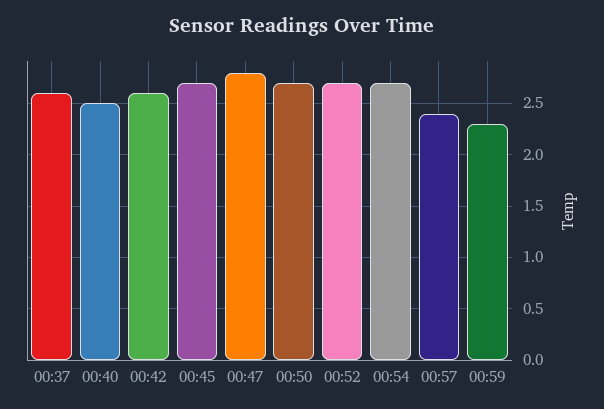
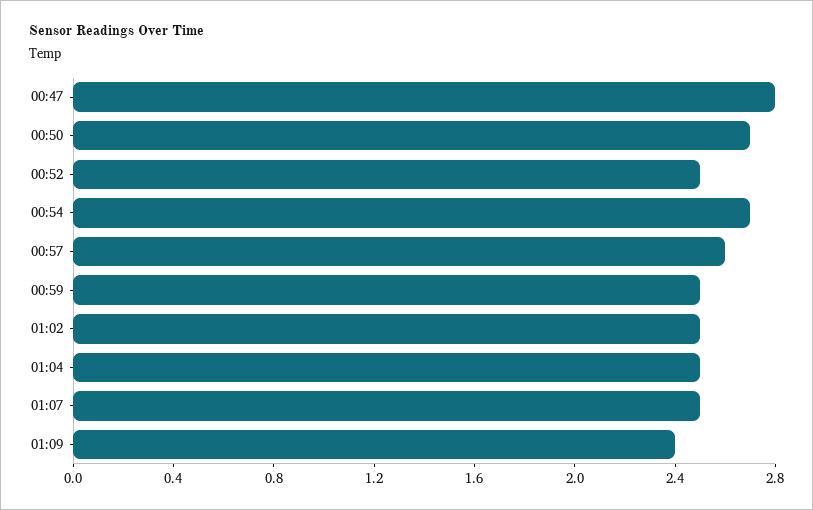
00:37: 2.6 -> none
00:40: 2.5 -> none
00:42: 2.6 -> none
00:45: 2.7 -> none
00:52: 2.7 -> 2.5
00:57: 2.4 -> 2.6
00:59: 2.3 -> 2.5
01:02: none -> 2.5
01:04: none -> 2.5
01:07: none -> 2.5
01:09: none -> 2.4

